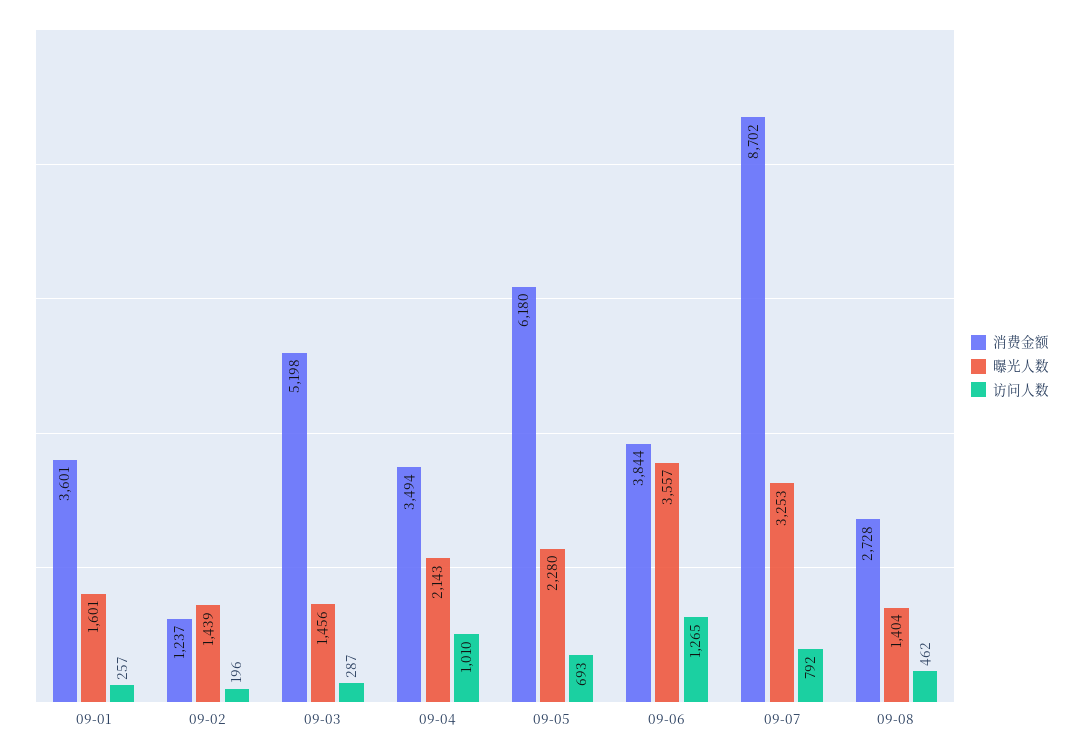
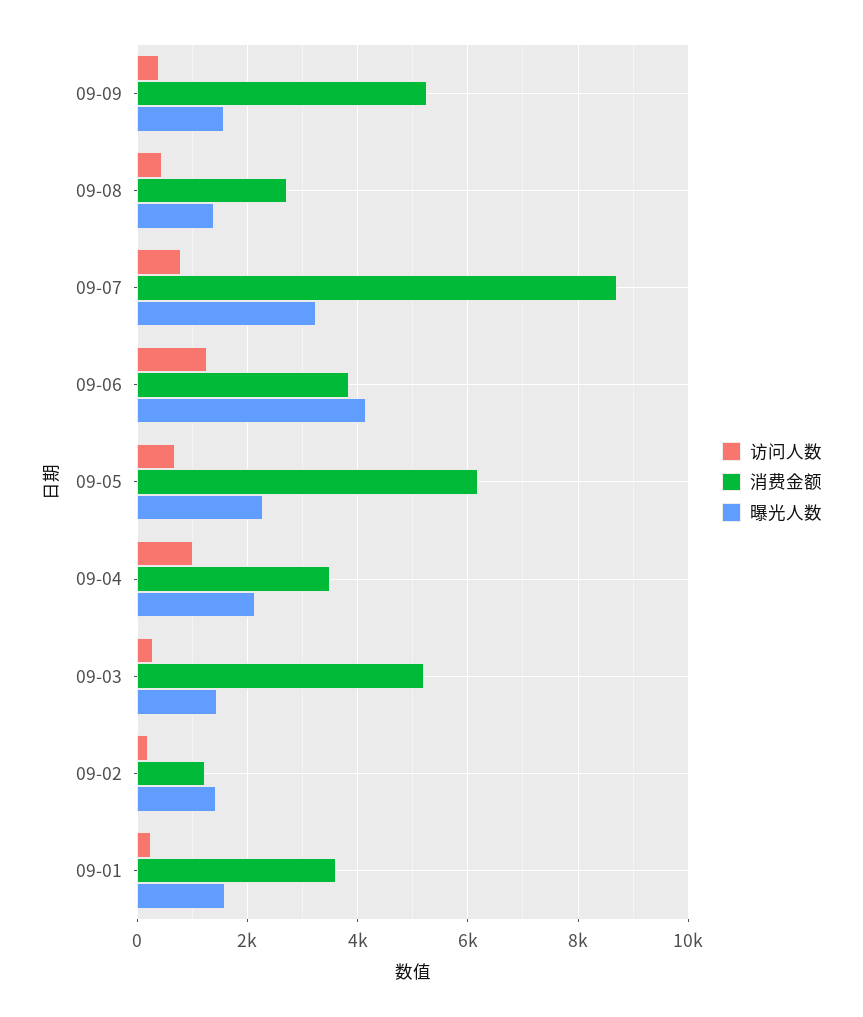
曝光人数, 09-06: 3557 -> 4200
访问人数, 09-09: none -> 400
消费金额, 09-09: none -> 5200
曝光人数, 09-09: none -> 1600

